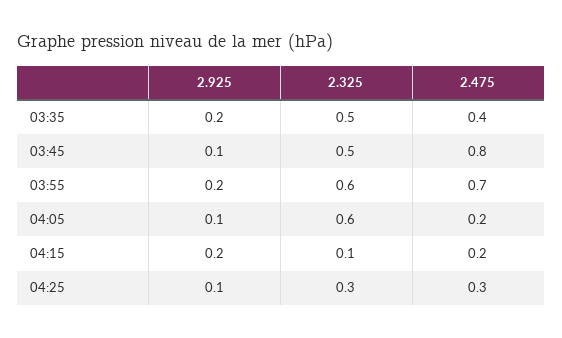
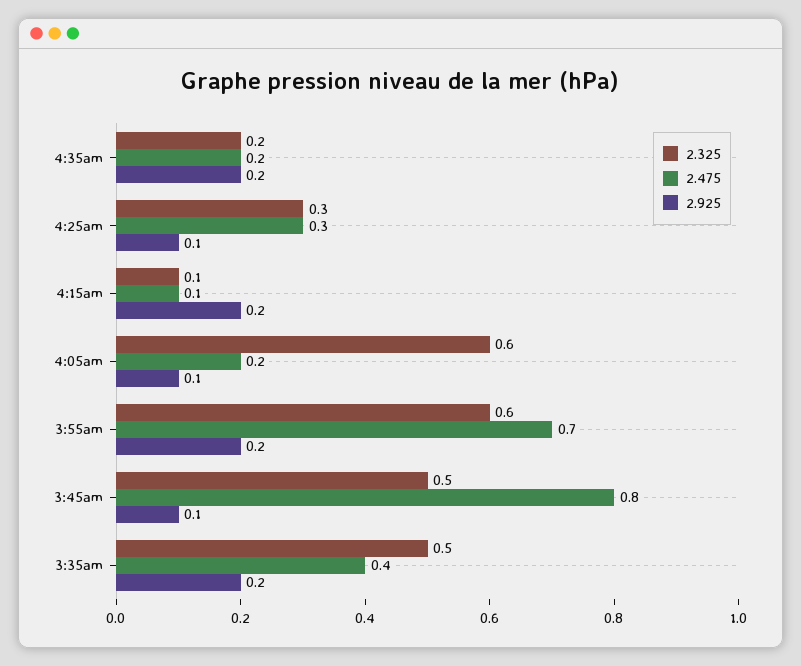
2.475, 04:15: 0.2 -> 0.1
2.325, 4:35am: none -> 0.2
2.475, 4:35am: none -> 0.2
2.925, 4:35am: none -> 0.2

